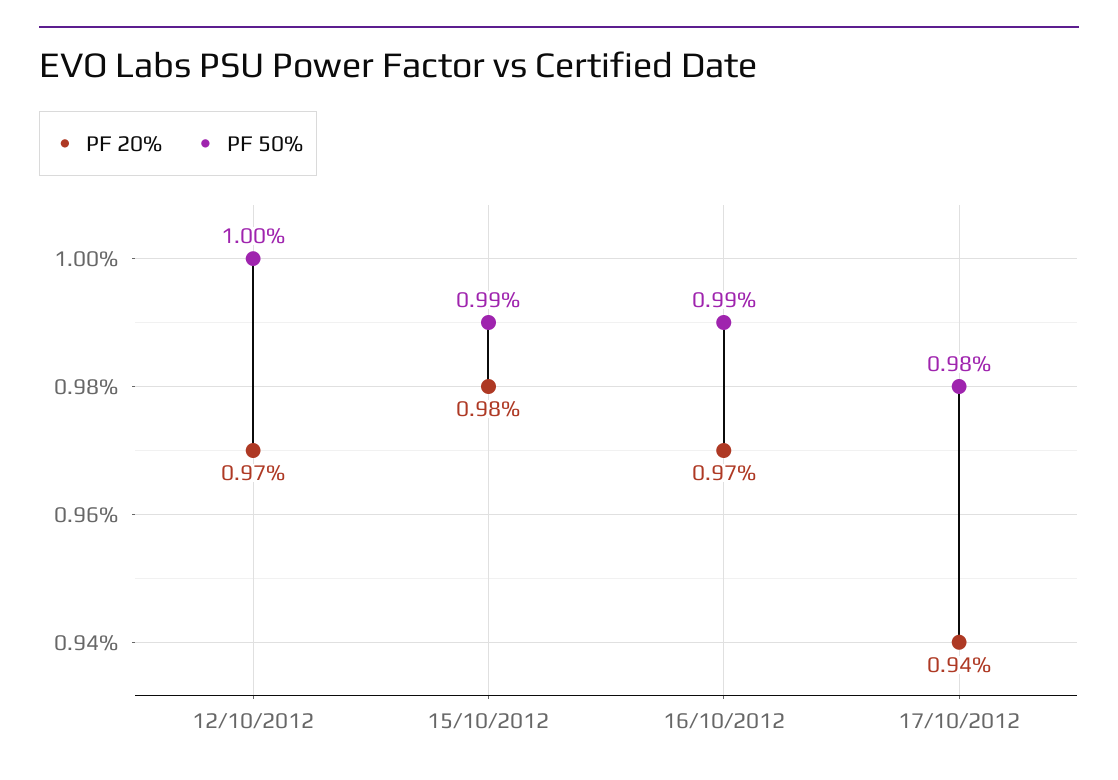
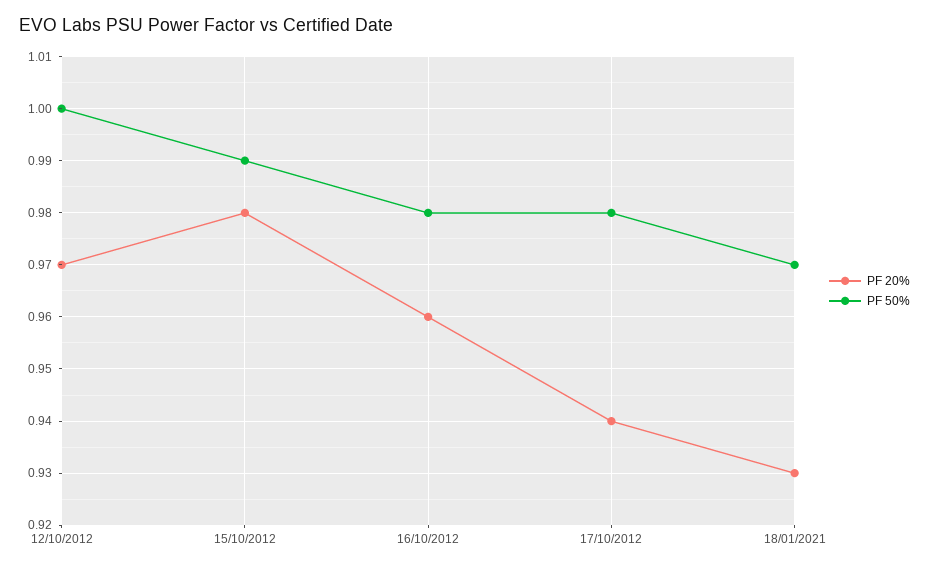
PF 20%, 16/10/2012: 0.97 -> 0.96
PF 50%, 16/10/2012: 0.99 -> 0.98
PF 20%, 18/01/2021: none -> 0.93
PF 50%, 18/01/2021: none -> 0.97

